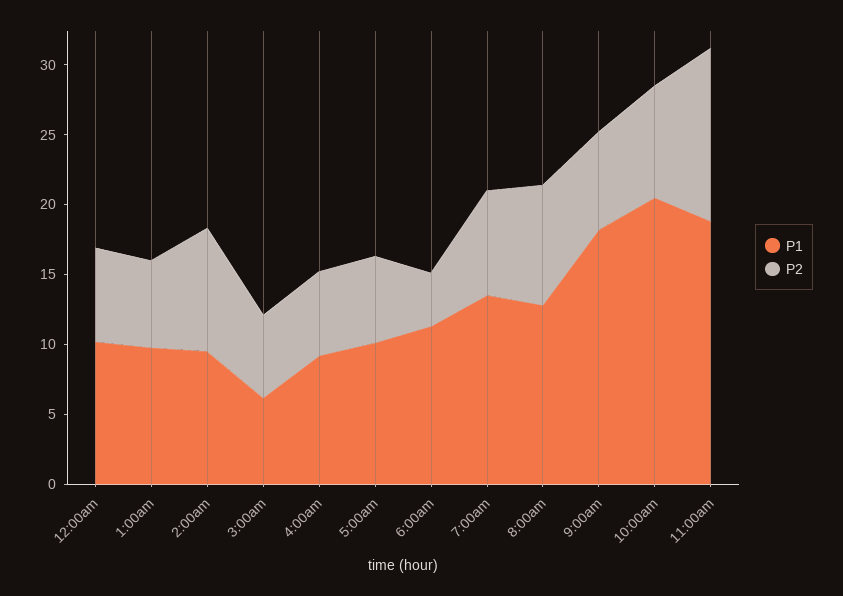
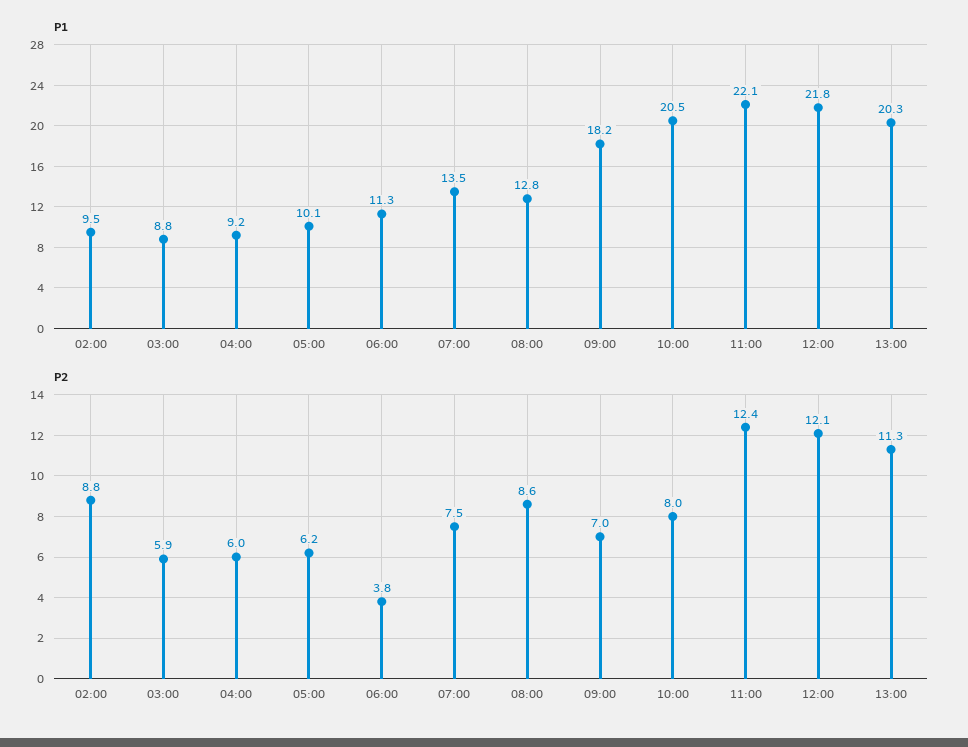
P1, 12:00am: 10 -> none
P2, 12:00am: 7 -> none
P1, 1:00am: 10 -> none
P2, 1:00am: 6 -> none
P1, 3:00am: 6 -> 8.8
P1, 11:00am: 19 -> 22.1
P1, 12:00: none -> 21.8
P1, 13:00: none -> 20.3
P2, 12:00: none -> 12.1
P2, 13:00: none -> 11.3

